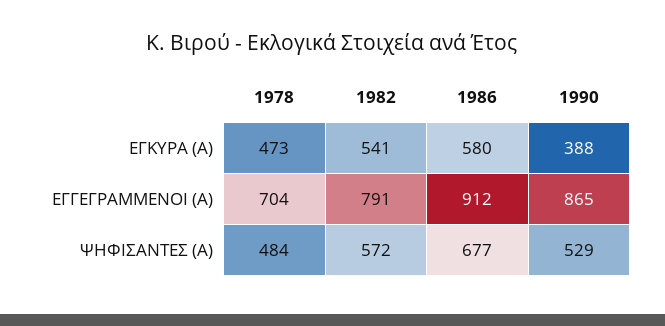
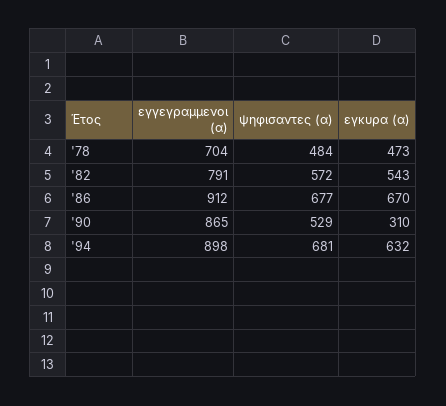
1982, ΕΓΚΥΡΑ (Α): 541 -> 543
1986, ΕΓΚΥΡΑ (Α): 580 -> 670
1990, ΕΓΚΥΡΑ (Α): 388 -> 310
'94, ΕΓΓΕΓΡΑΜΜΕΝΟΙ (Α): none -> 898
'94, ΨΗΦΙΣΑΝΤΕΣ (Α): none -> 681
'94, ΕΓΚΥΡΑ (Α): none -> 632

